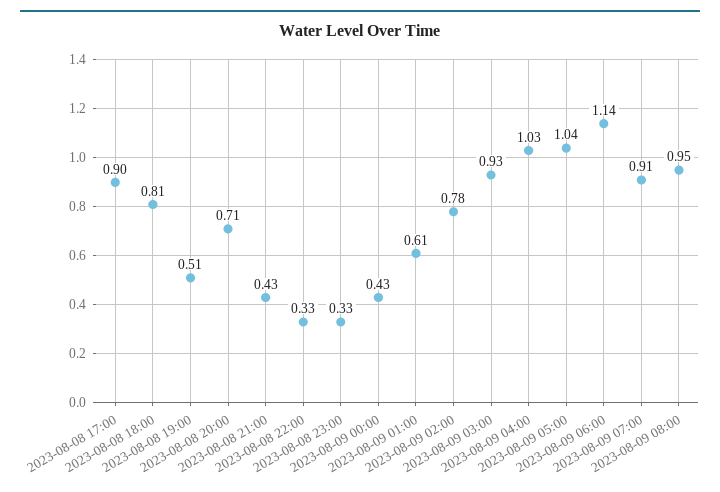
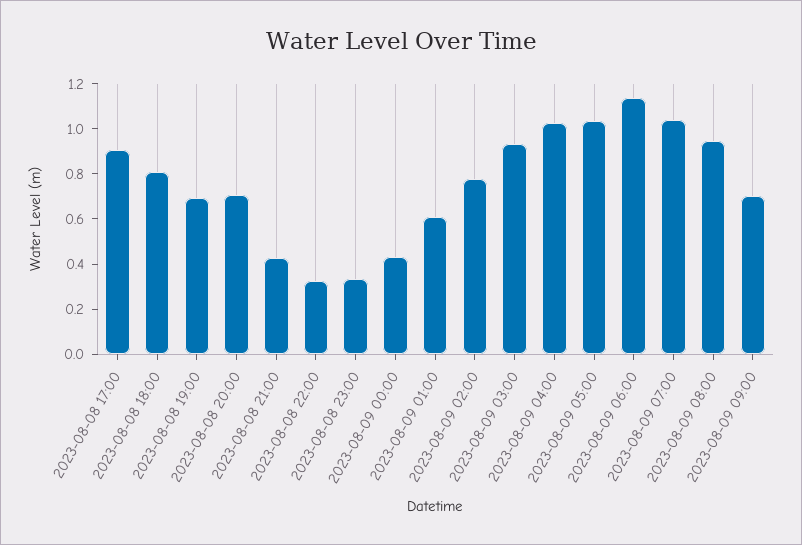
2023-08-08 19:00: 0.51 -> 0.7
2023-08-09 07:00: 0.91 -> 1.05
2023-08-09 09:00: none -> 0.7

